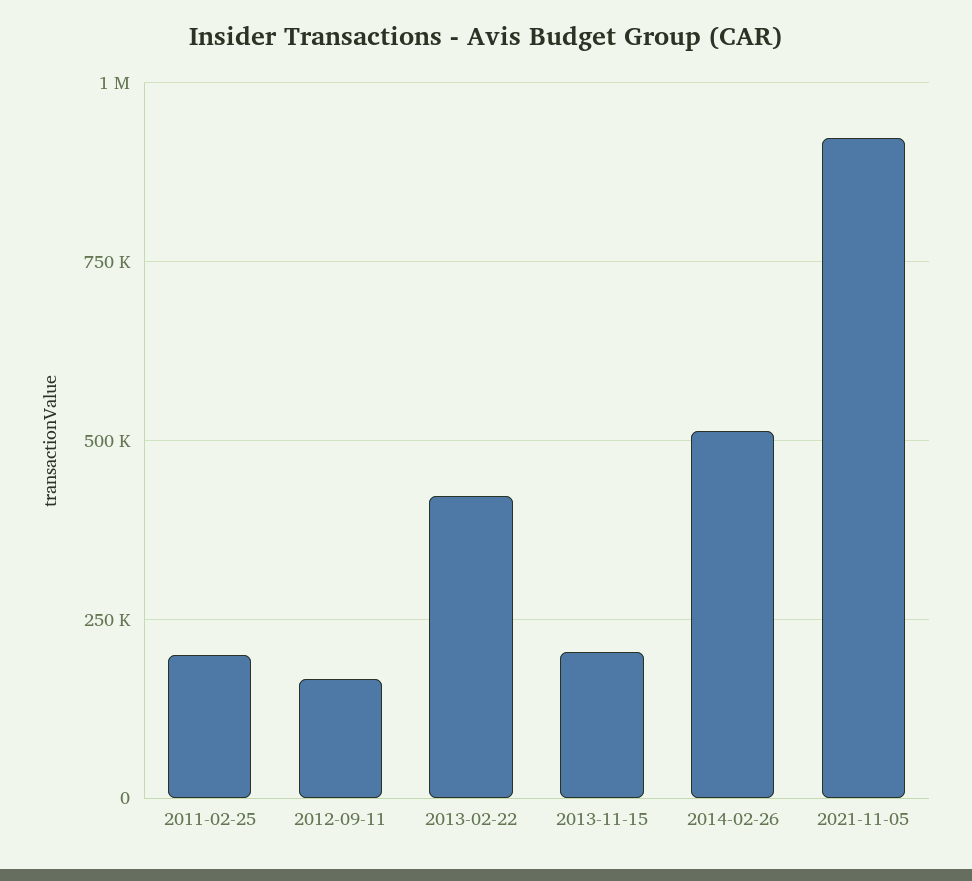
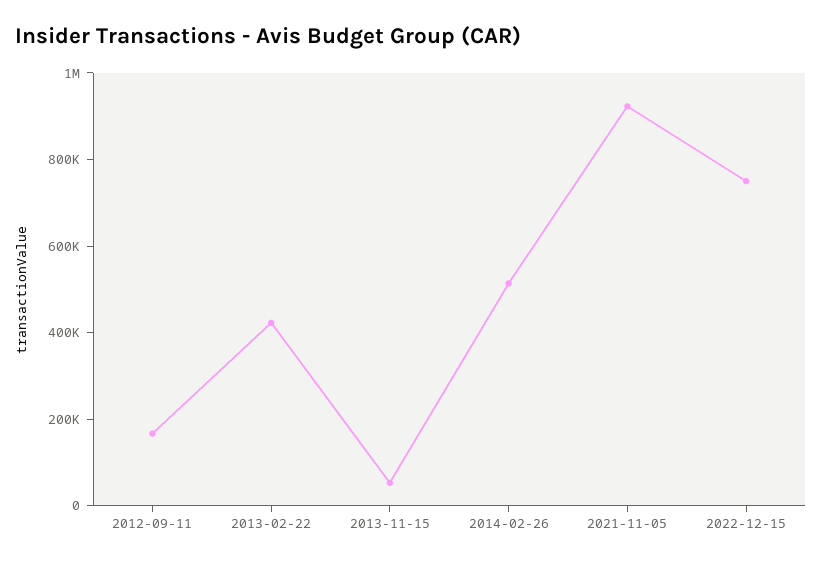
2011-02-25: 200000 -> none
2013-11-15: 200000 -> 50000
2022-12-15: none -> 750000

